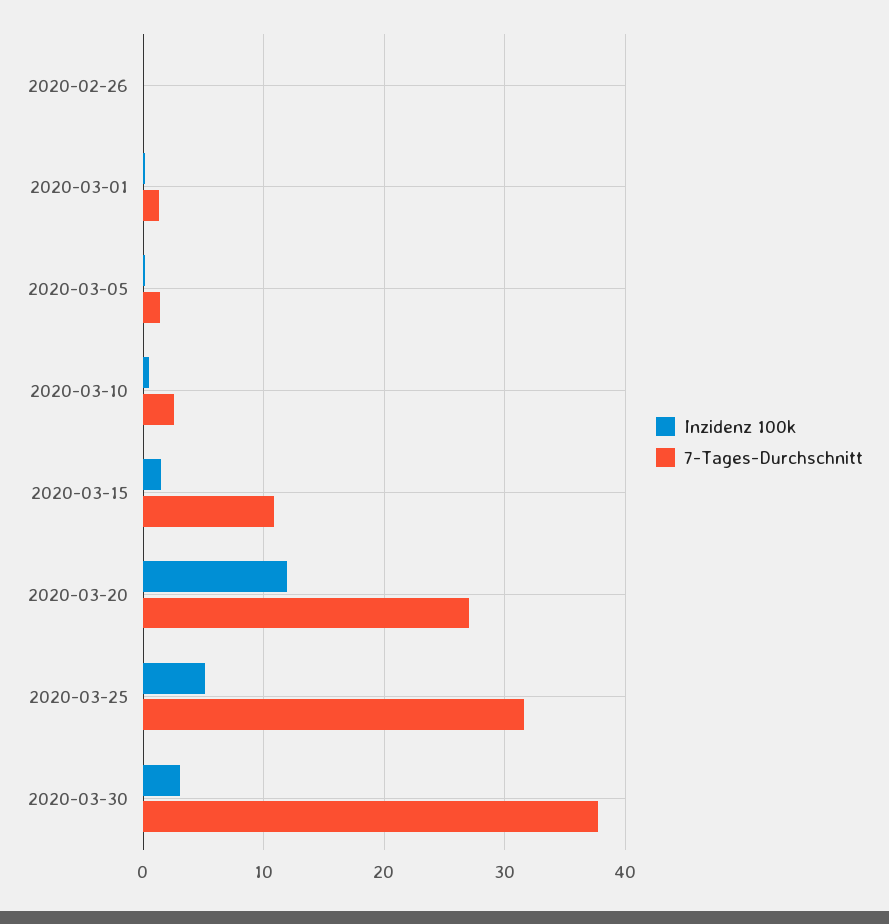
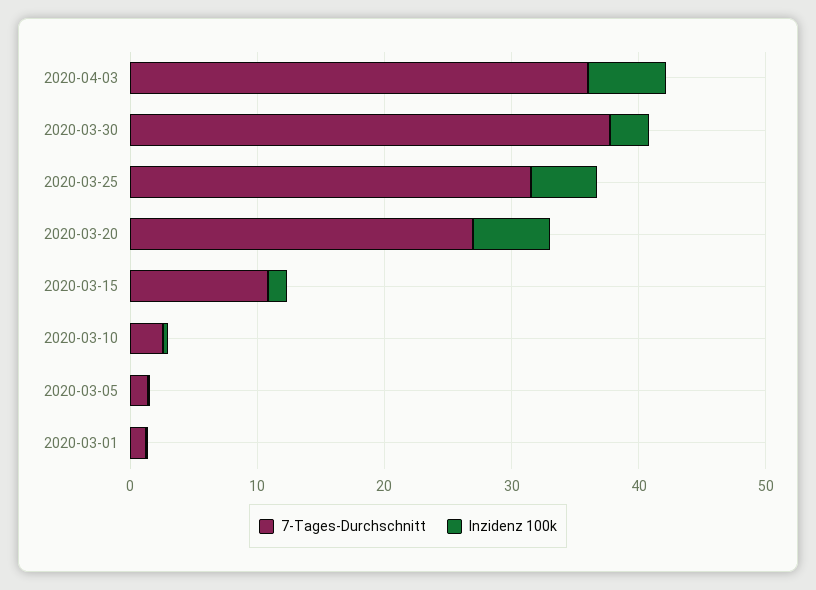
Inzidenz 100k, 2020-02-26: 0 -> none
7-Tages-Durchschnitt, 2020-02-26: 0 -> none
Inzidenz 100k, 2020-03-20: 12 -> 6
7-Tages-Durchschnitt, 2020-04-03: none -> 36
Inzidenz 100k, 2020-04-03: none -> 6

